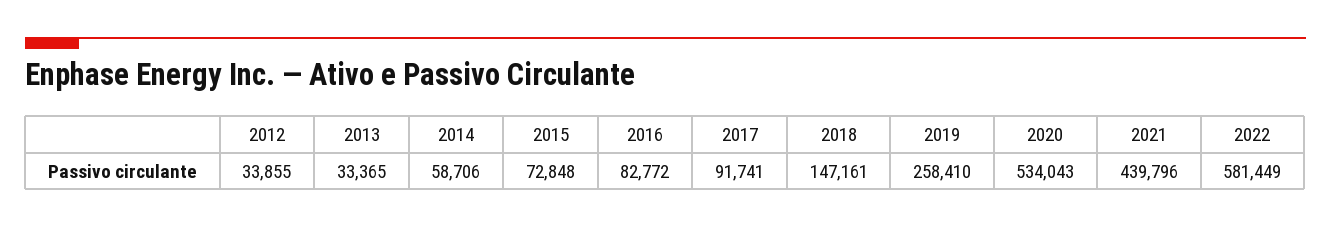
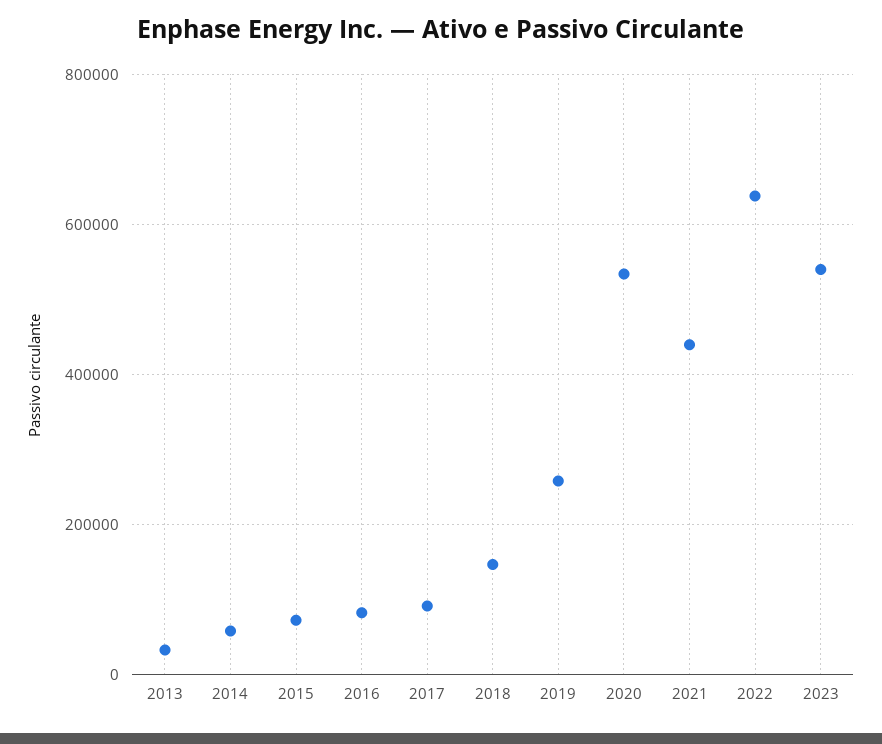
2012: 33855 -> none
2022: 581449 -> 640000
2023: none -> 540000

